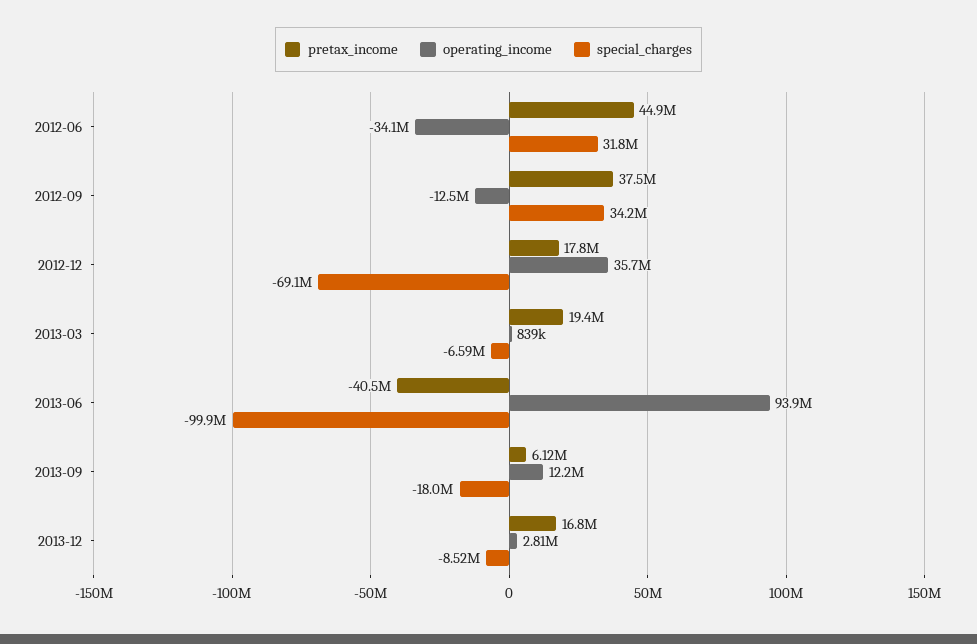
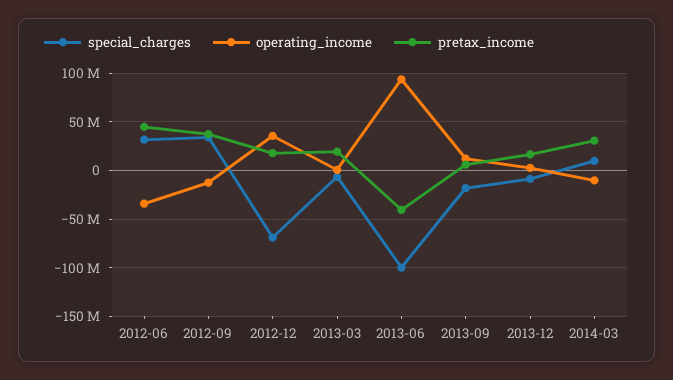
special_charges, 2014-03: none -> 10000000
operating_income, 2014-03: none -> -10000000
pretax_income, 2014-03: none -> 30000000

